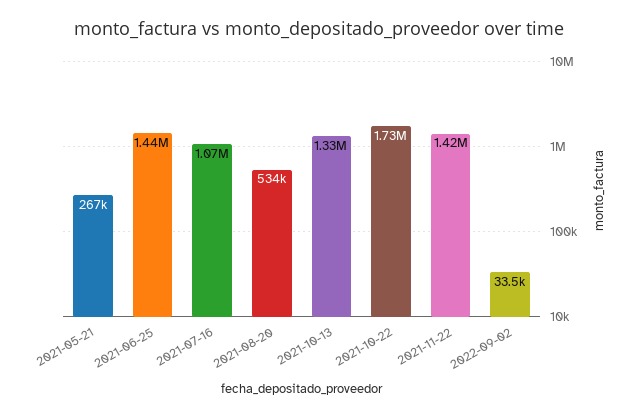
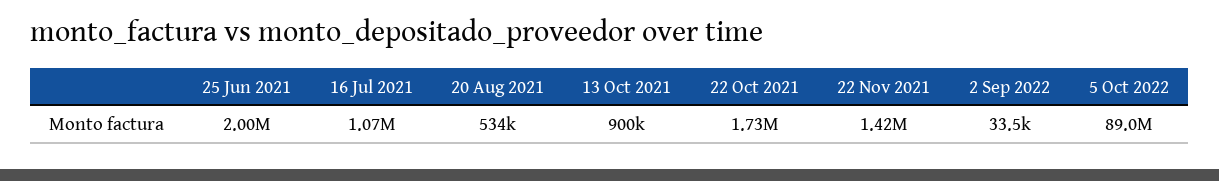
2021-05-21: 267000 -> none
2021-06-25: 1440000 -> 2000000
2021-10-13: 1330000 -> 900000
5 Oct 2022: none -> 89000000

